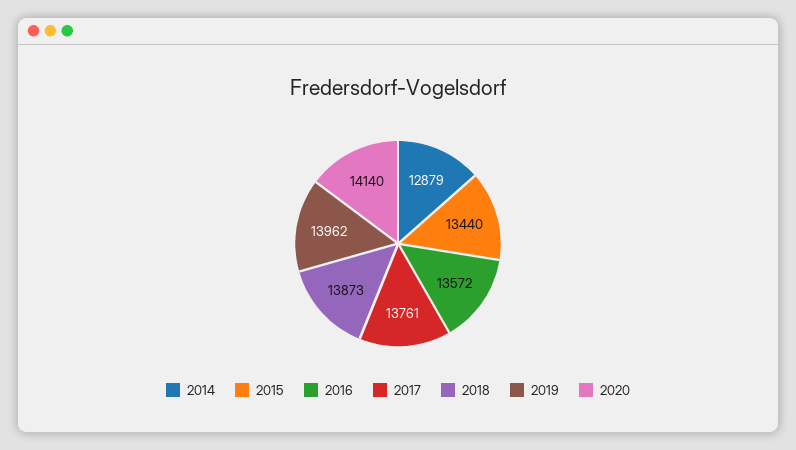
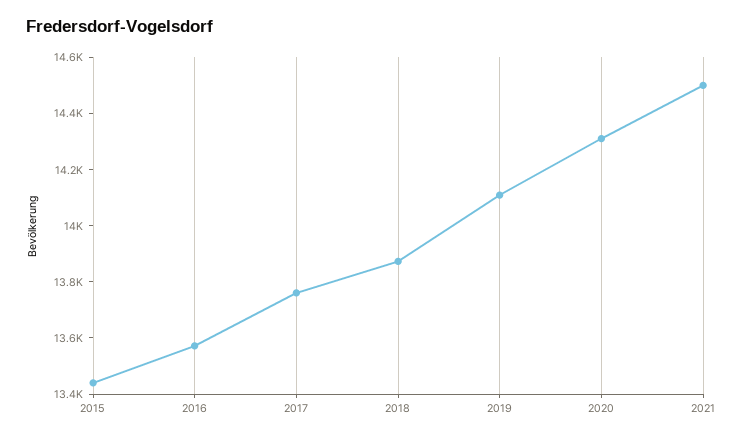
2014: 12879 -> none
2019: 13962 -> 14100
2020: 14140 -> 14300
2021: none -> 14500

